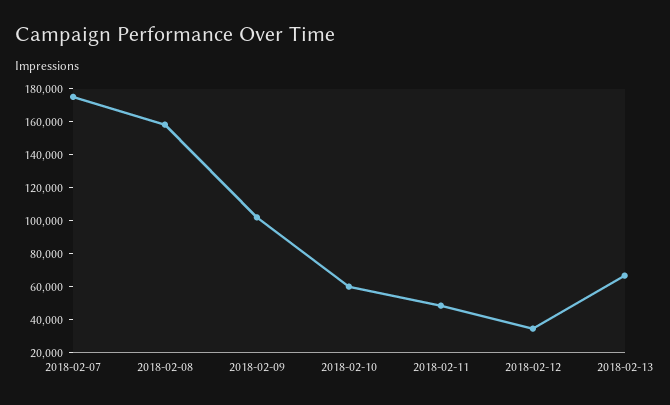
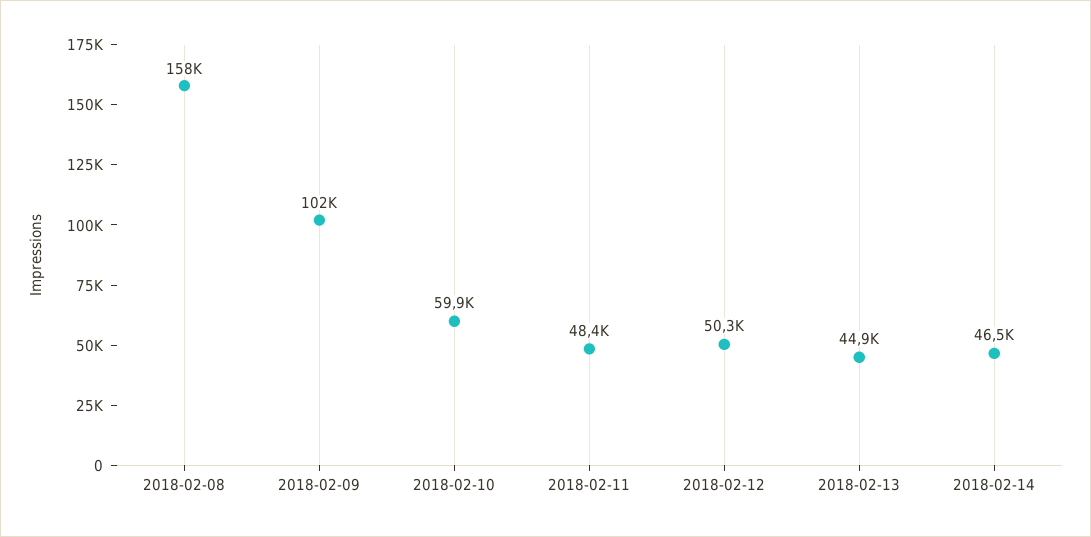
2018-02-07: 175000 -> none
2018-02-12: 35000 -> 50300
2018-02-13: 65000 -> 44900
2018-02-14: none -> 46500

